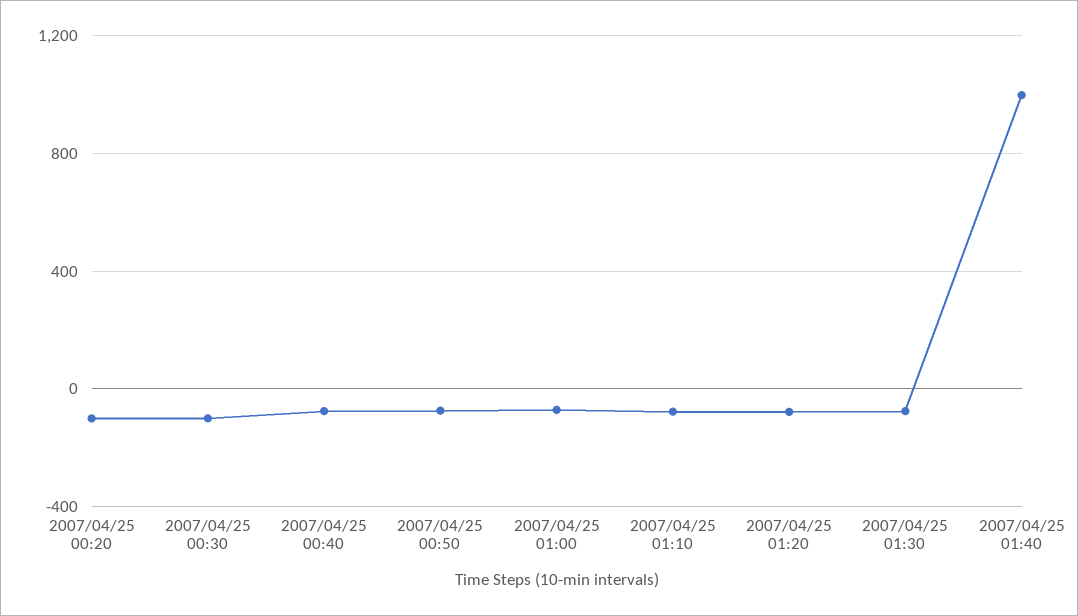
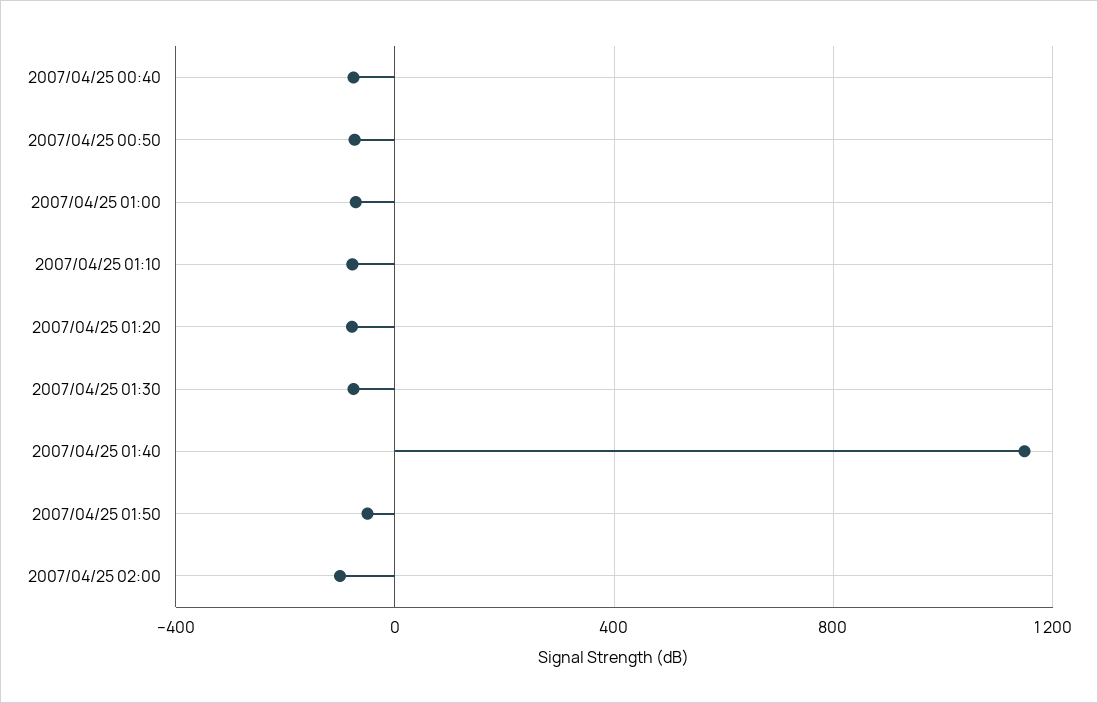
2007/04/25 00:20: -100 -> none
2007/04/25 00:30: -100 -> none
2007/04/25 01:40: 1000 -> 1150
2007/04/25 01:50: none -> -50
2007/04/25 02:00: none -> -100

